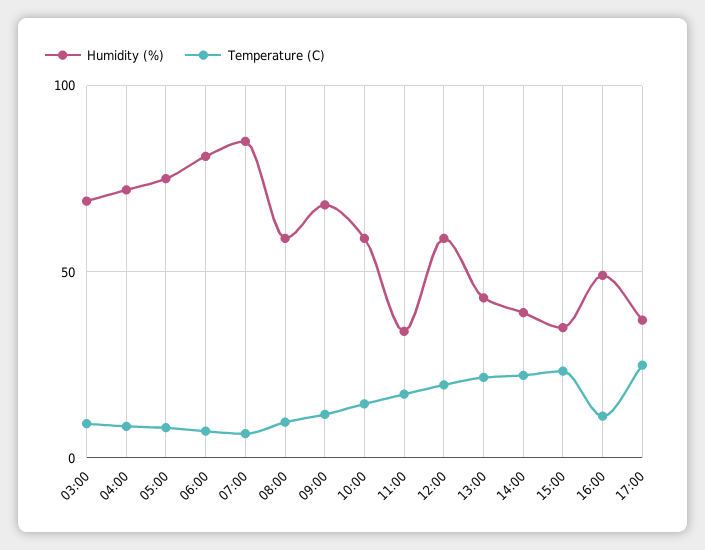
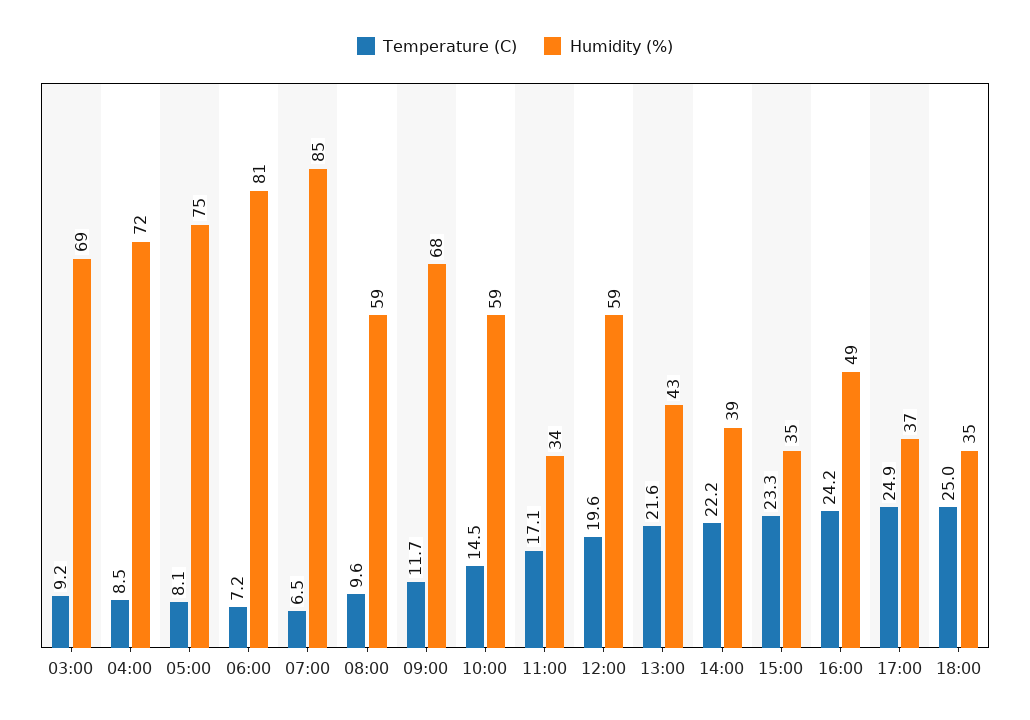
Temperature (C), 16:00: 10 -> 24.2
Temperature (C), 18:00: none -> 25
Humidity (%), 18:00: none -> 35

